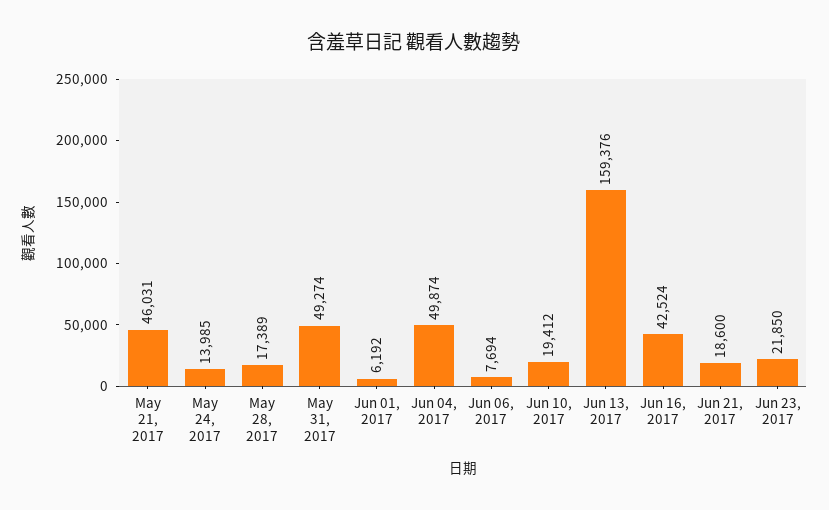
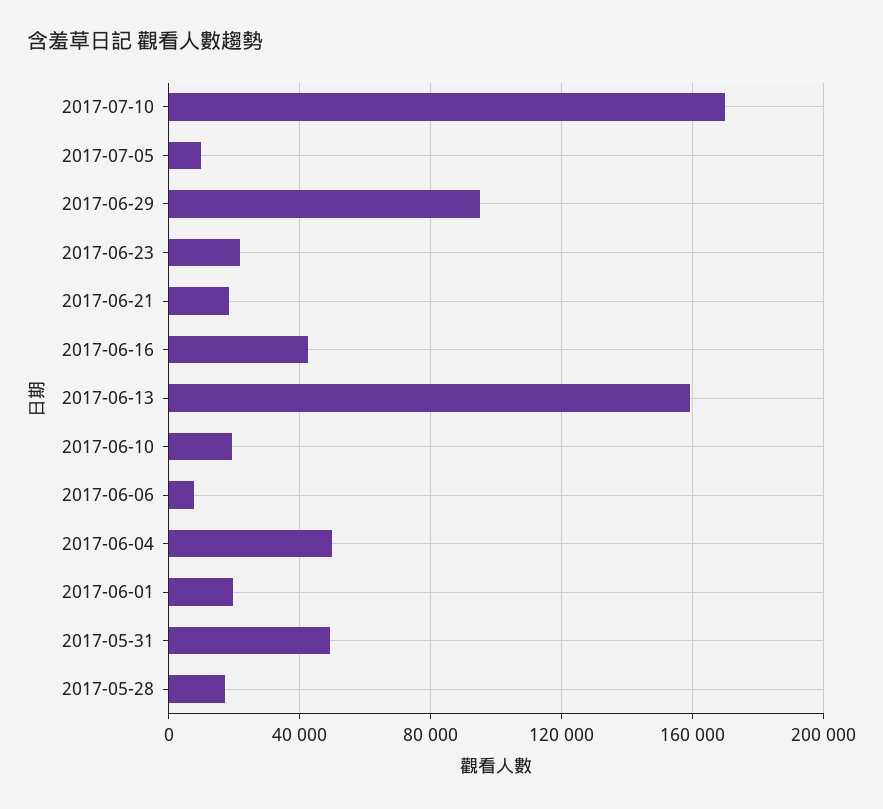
May 21, 2017: 46031 -> none
May 24, 2017: 13985 -> none
Jun 01, 2017: 6192 -> 20000
2017-07-10: none -> 170000
2017-07-05: none -> 10000
2017-06-29: none -> 95000

